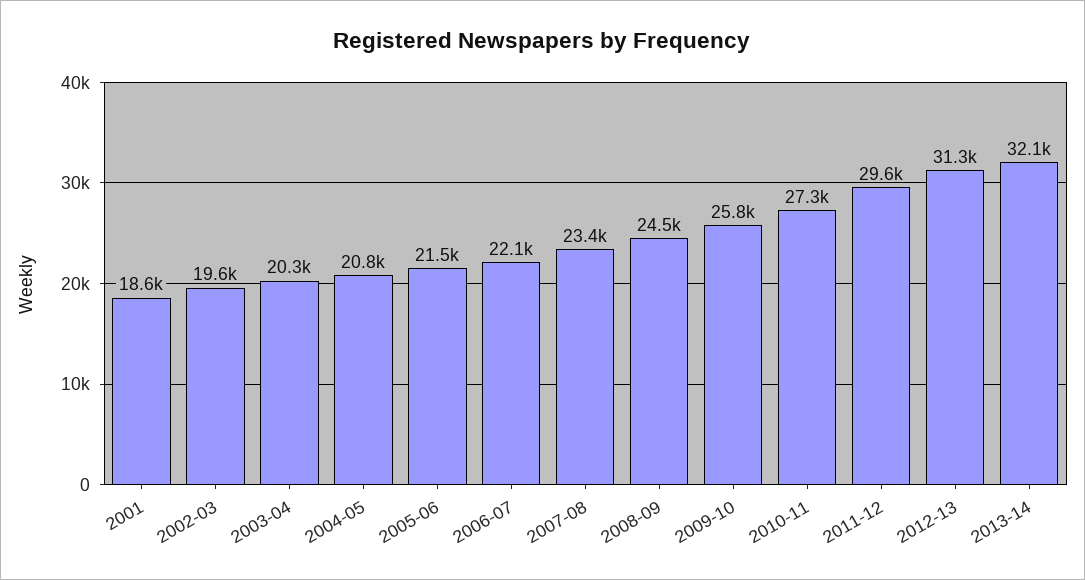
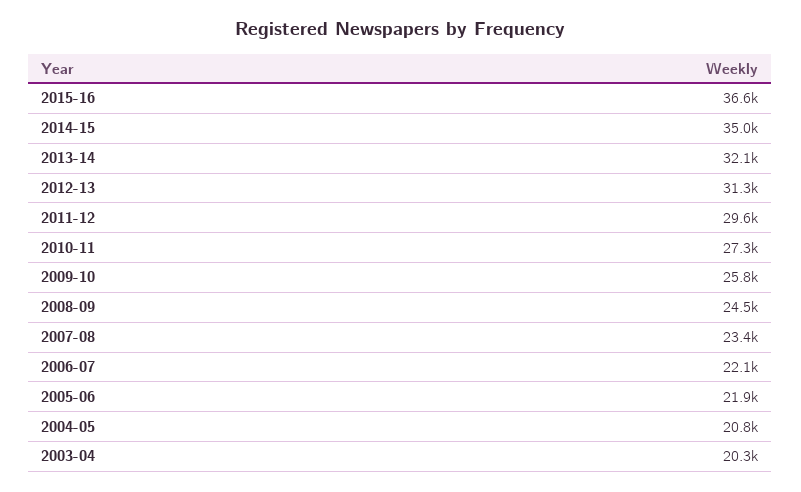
2001: 18600 -> none
2002-03: 19600 -> none
2005-06: 21500 -> 21900
2015-16: none -> 36600
2014-15: none -> 35000

